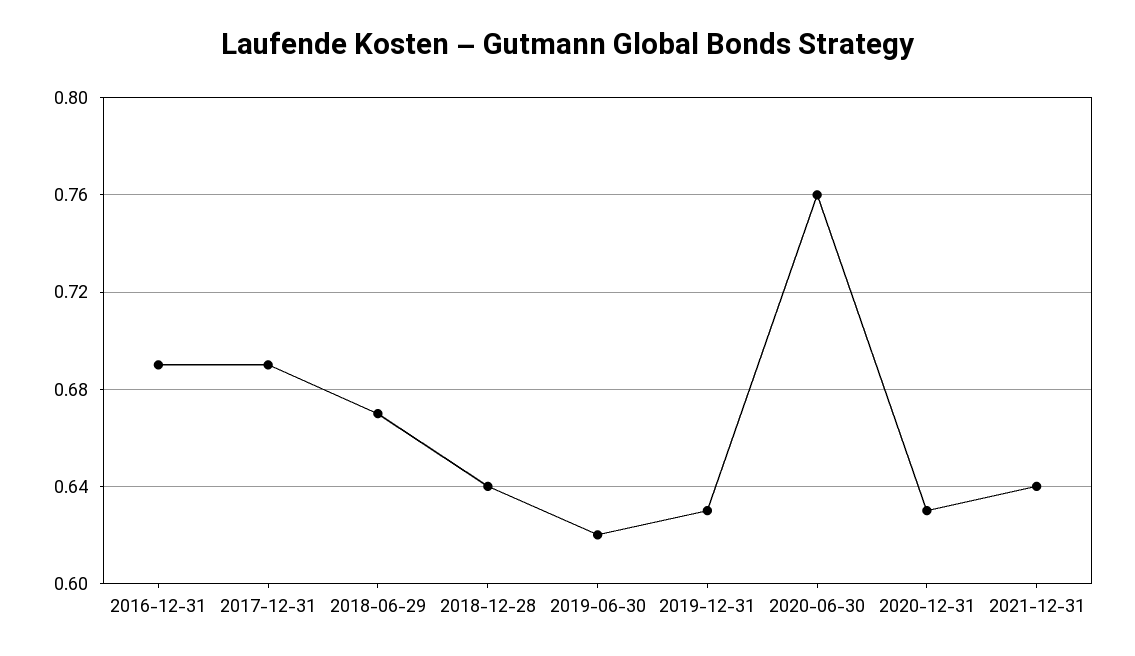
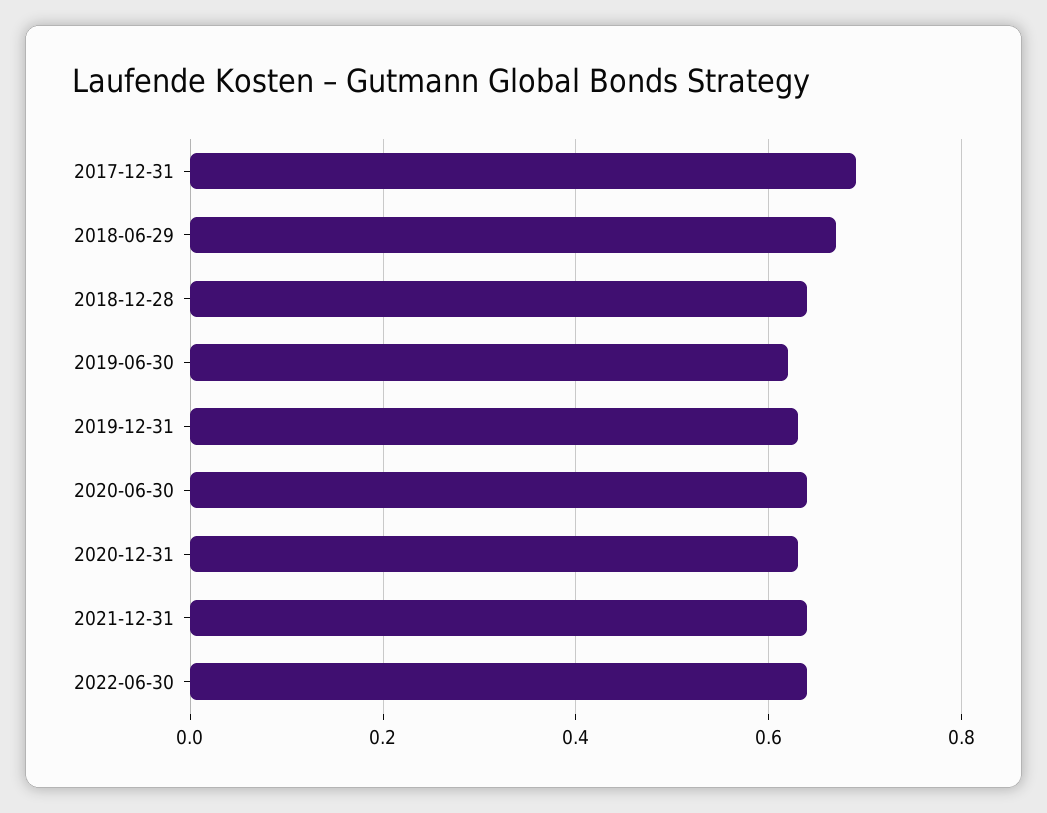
2016-12-31: 0.69 -> none
2020-06-30: 0.76 -> 0.65
2022-06-30: none -> 0.65

